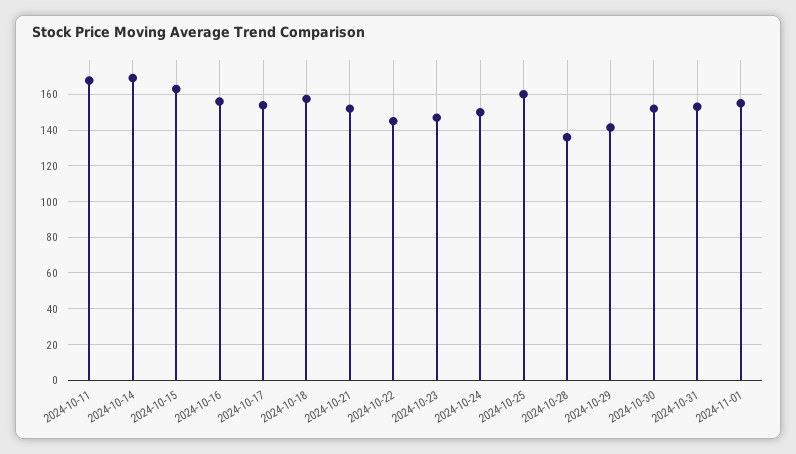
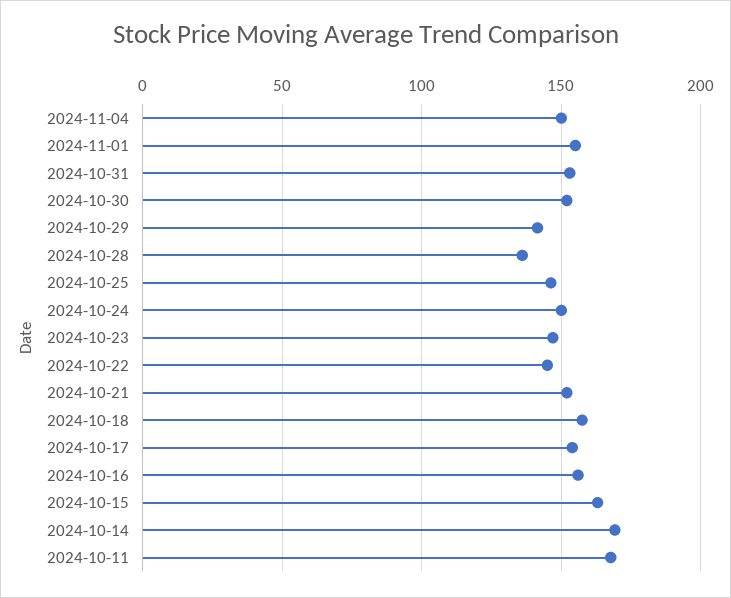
2024-10-25: 160 -> 145
2024-11-04: none -> 150

